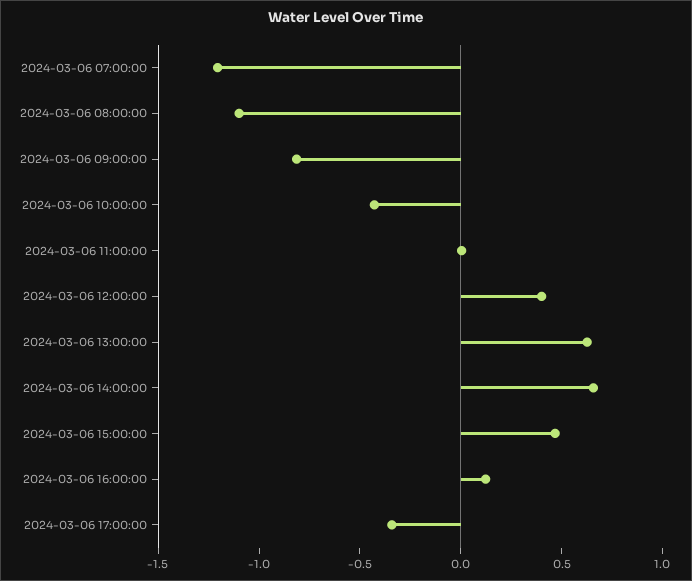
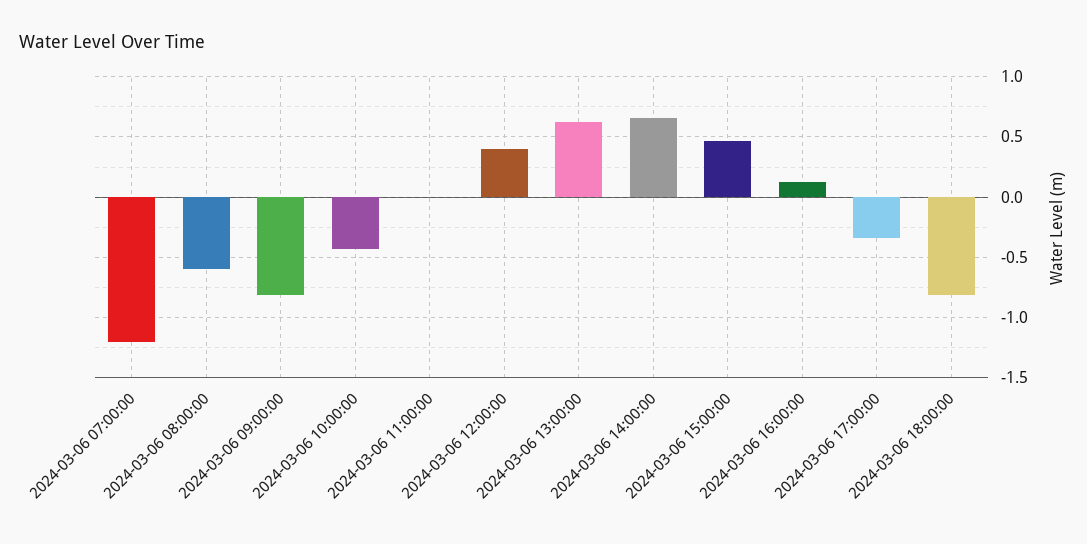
2024-03-06 08:00:00: -1.1 -> -0.6
2024-03-06 18:00:00: none -> -0.8

